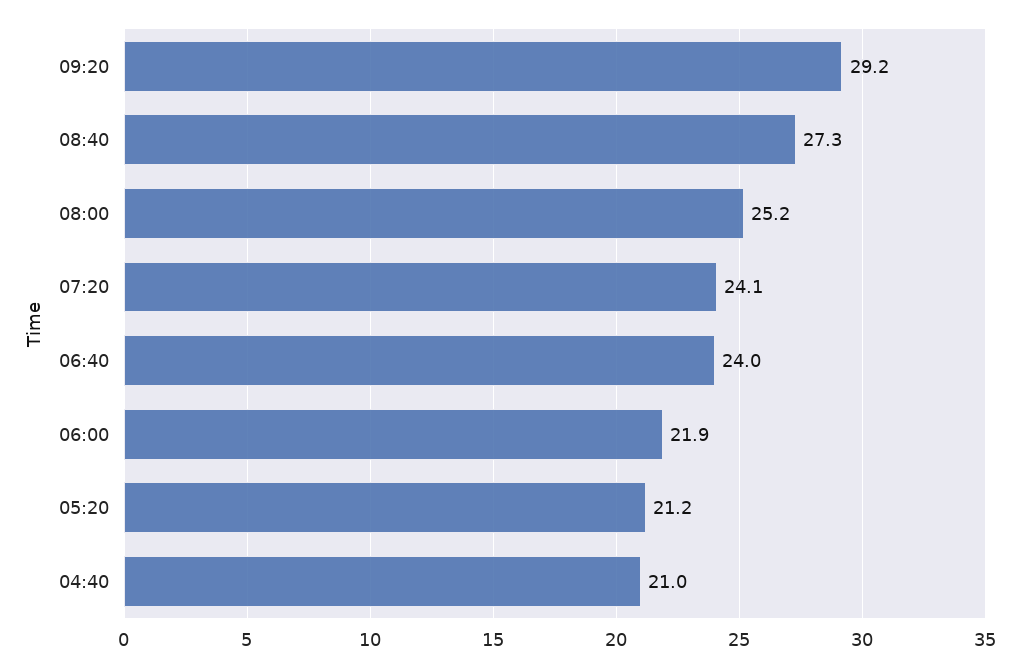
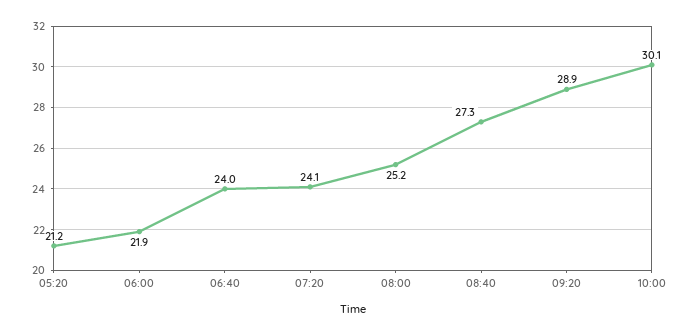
09:20: 29.2 -> 28.9
04:40: 21 -> none
10:00: none -> 30.1

